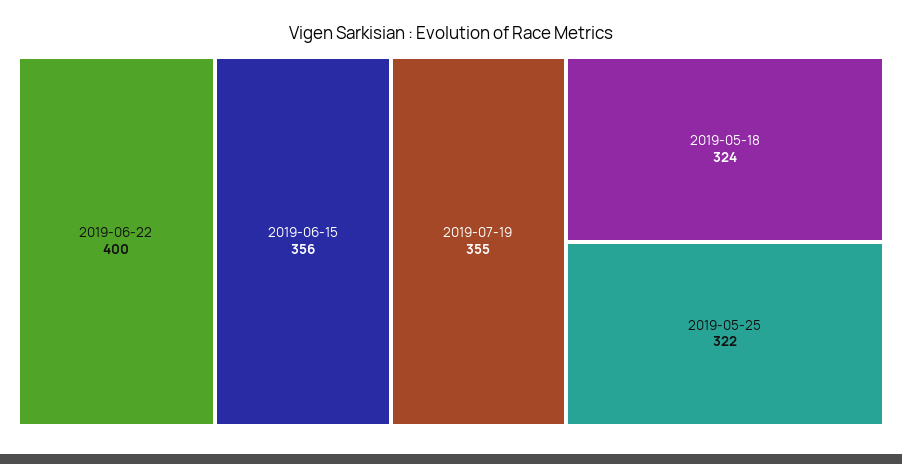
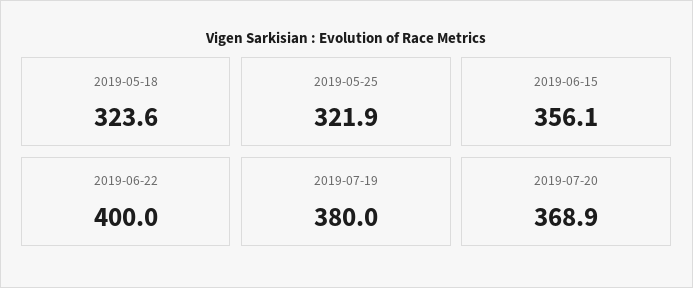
2019-07-19: 355 -> 380
2019-07-20: none -> 368.9

